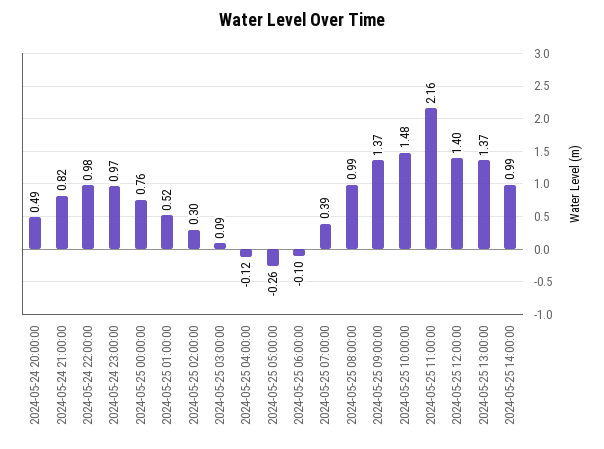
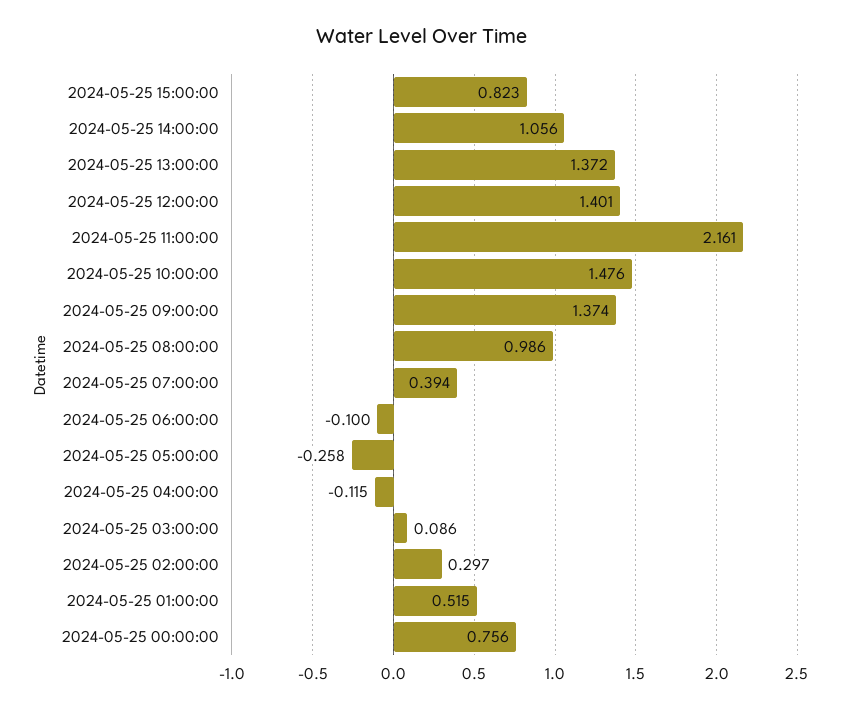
2024-05-24 20:00:00: 0.49 -> none
2024-05-24 21:00:00: 0.82 -> none
2024-05-24 22:00:00: 0.98 -> none
2024-05-24 23:00:00: 0.97 -> none
2024-05-25 14:00:00: 0.99 -> 1.056
2024-05-25 15:00:00: none -> 0.823

